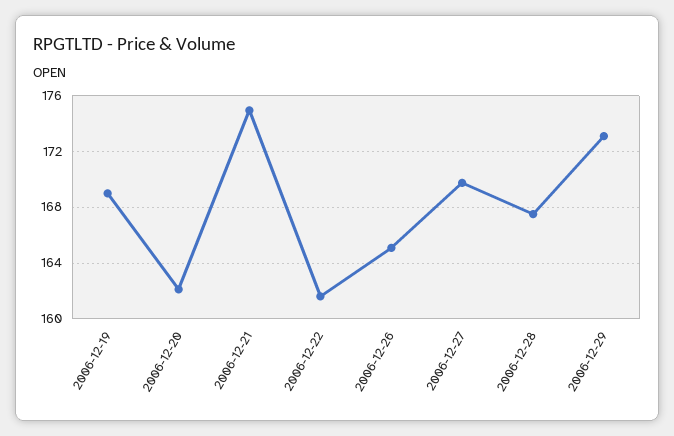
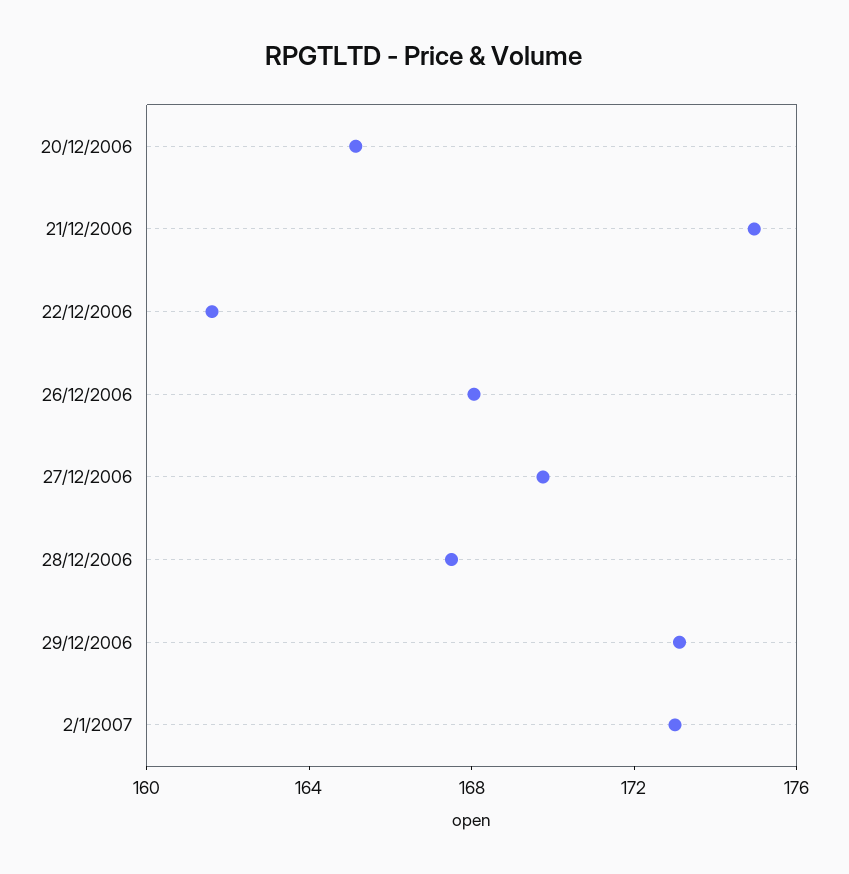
2006-12-19: 169 -> none
2006-12-20: 162 -> 165
2006-12-26: 165 -> 168
2/1/2007: none -> 173

